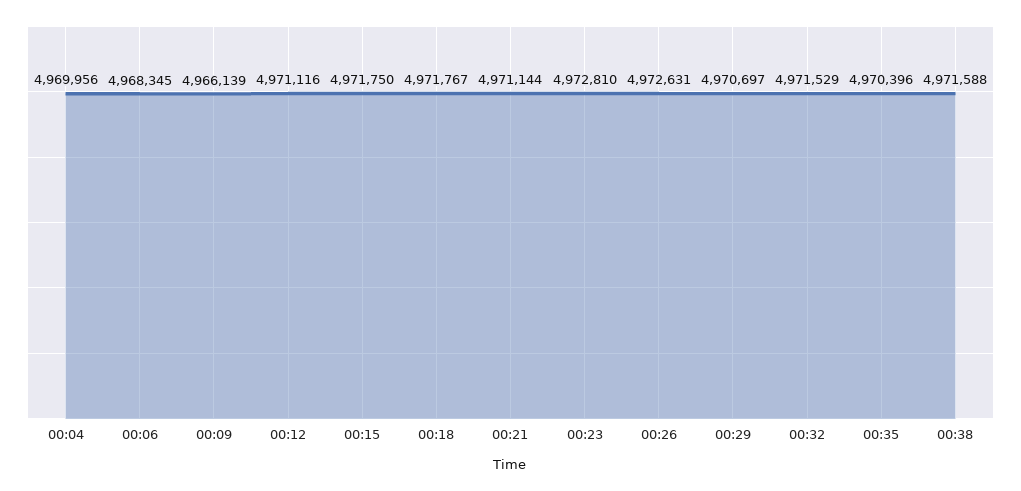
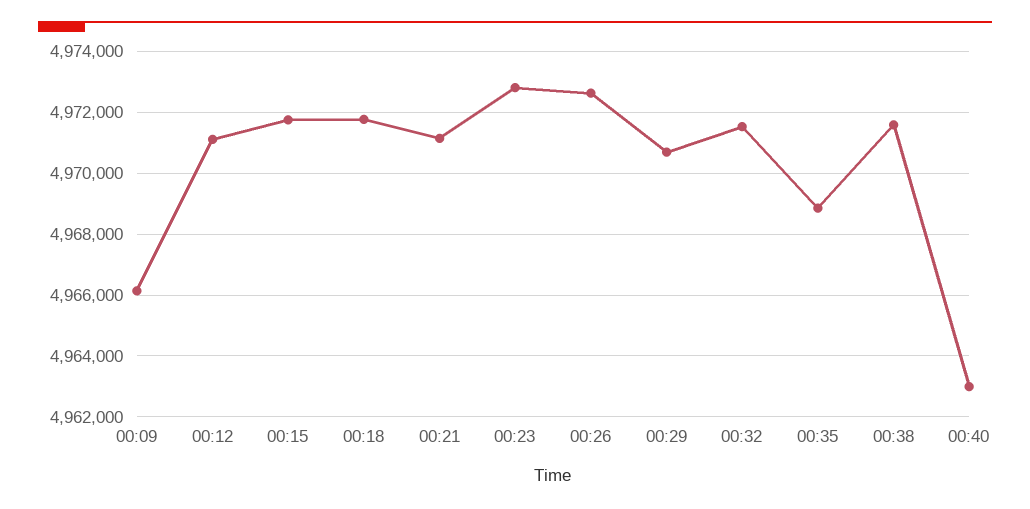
00:04: 4969956 -> none
00:06: 4968345 -> none
00:35: 4970396 -> 4968800
00:40: none -> 4963000

